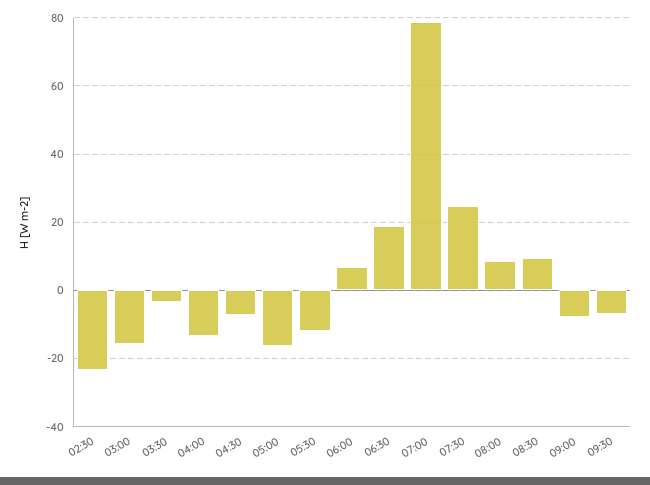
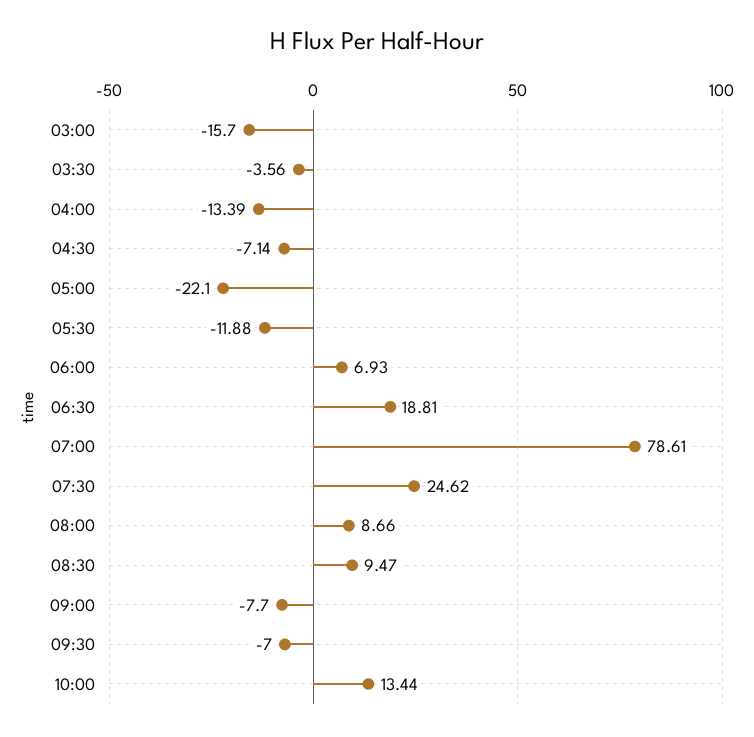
02:30: -24 -> none
05:00: -16 -> -22.1
10:00: none -> 13.44

